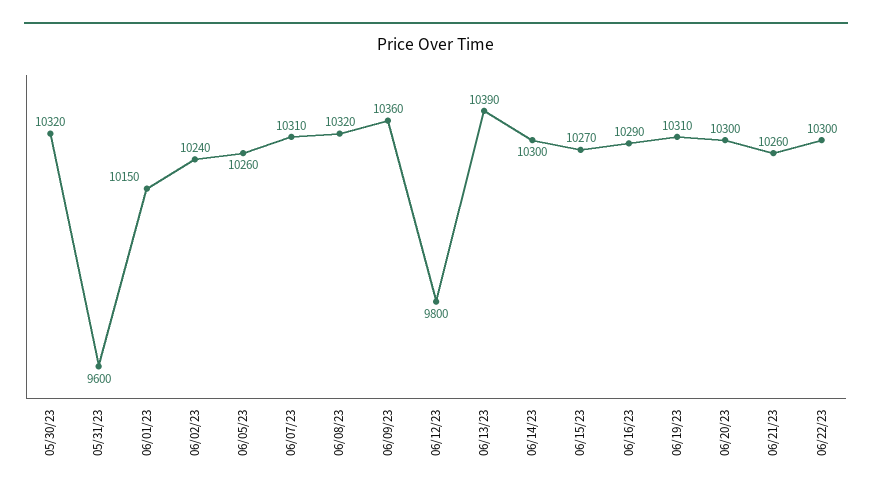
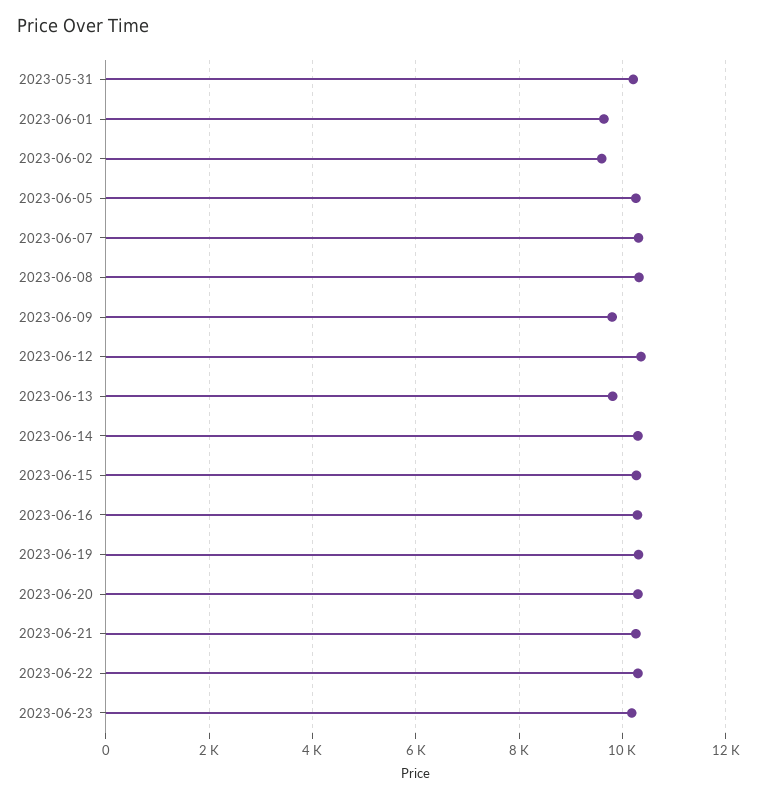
05/30/23: 10320 -> none
05/31/23: 9600 -> 10200
06/01/23: 10150 -> 9600
06/02/23: 10240 -> 9600
06/09/23: 10360 -> 9800
06/12/23: 9800 -> 10400
06/13/23: 10390 -> 9800
2023-06-23: none -> 10200

